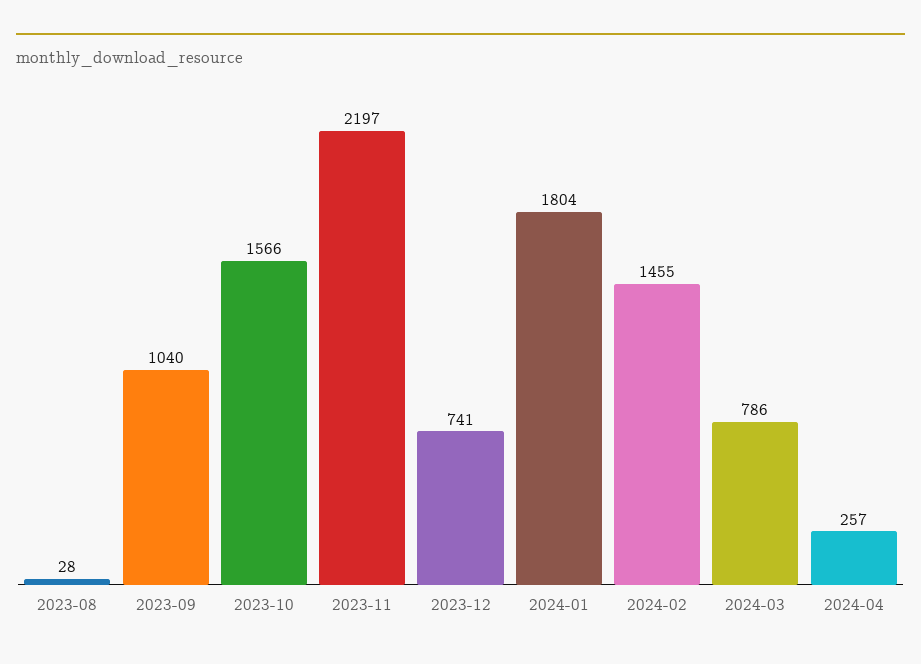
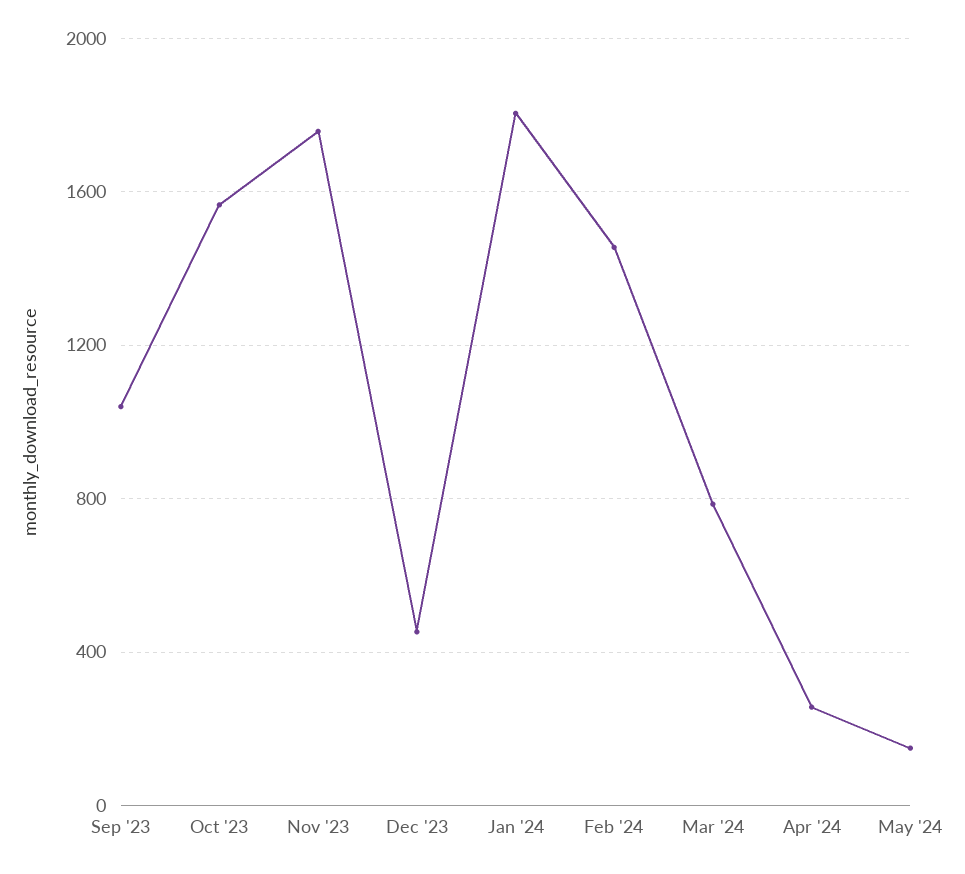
2023-08: 28 -> none
2023-11: 2197 -> 1750
2023-12: 741 -> 450
May '24: none -> 150

